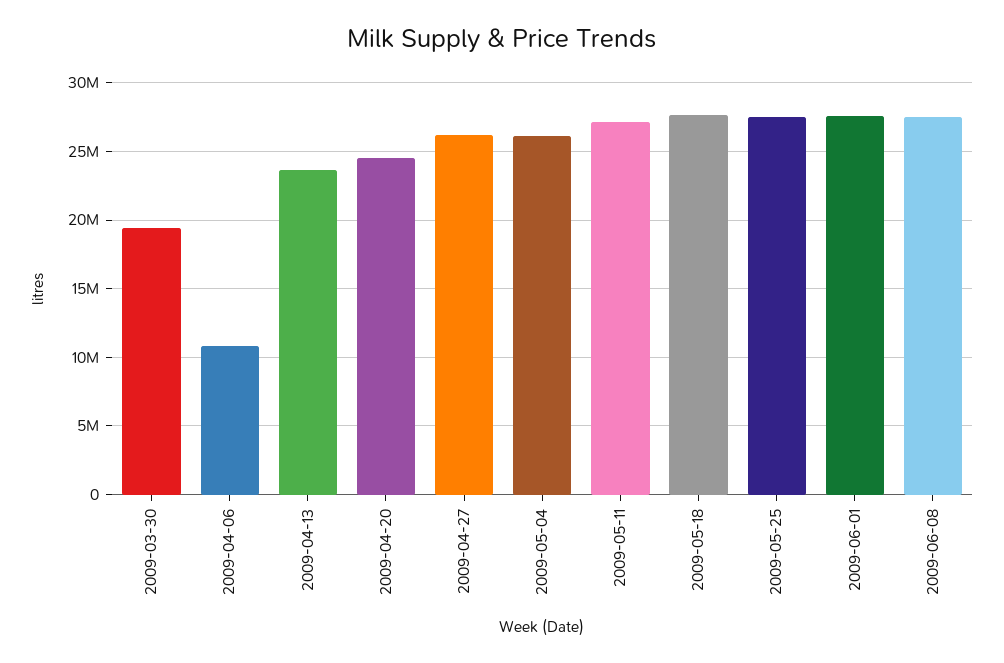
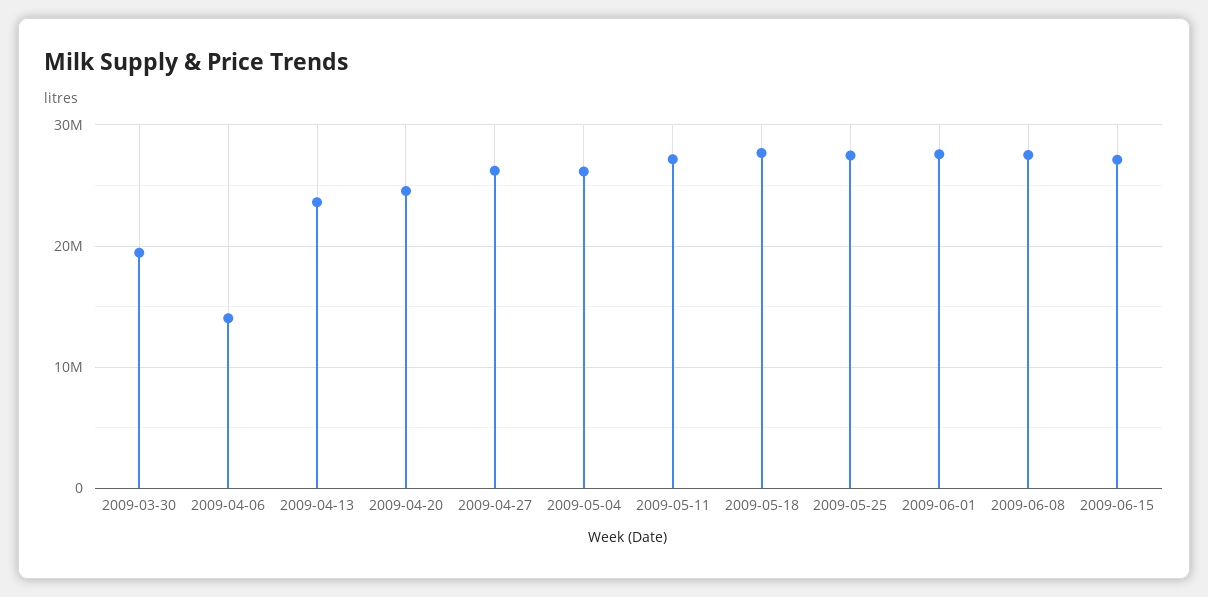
2009-04-06: 11000000 -> 14000000
2009-06-15: none -> 27000000

